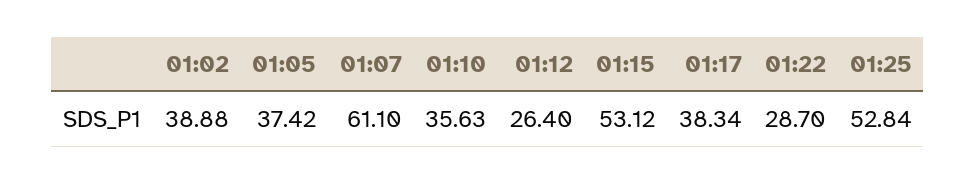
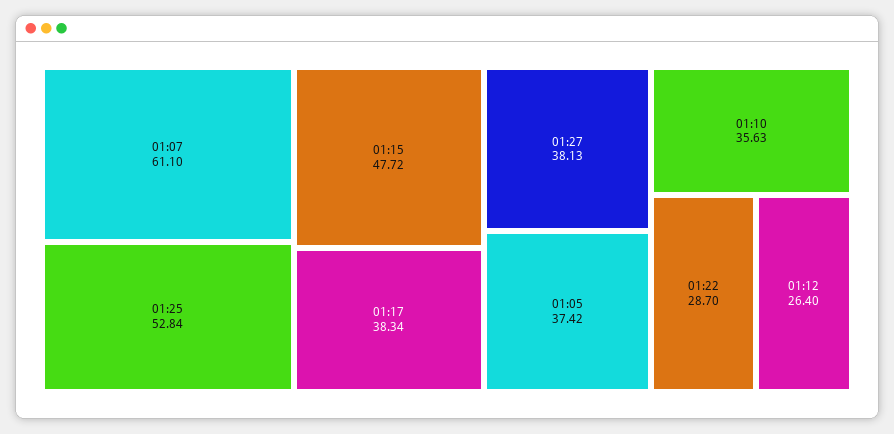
01:02: 38.88 -> none
01:15: 53.12 -> 47.72
01:27: none -> 38.13

